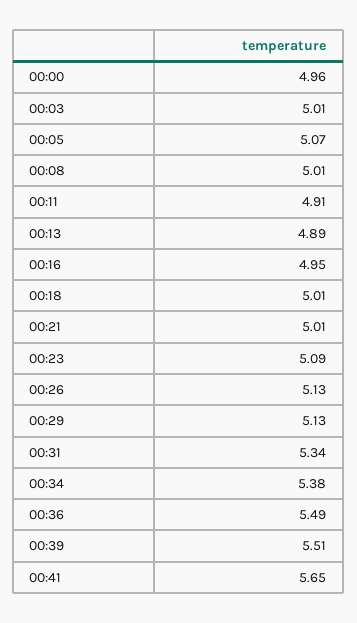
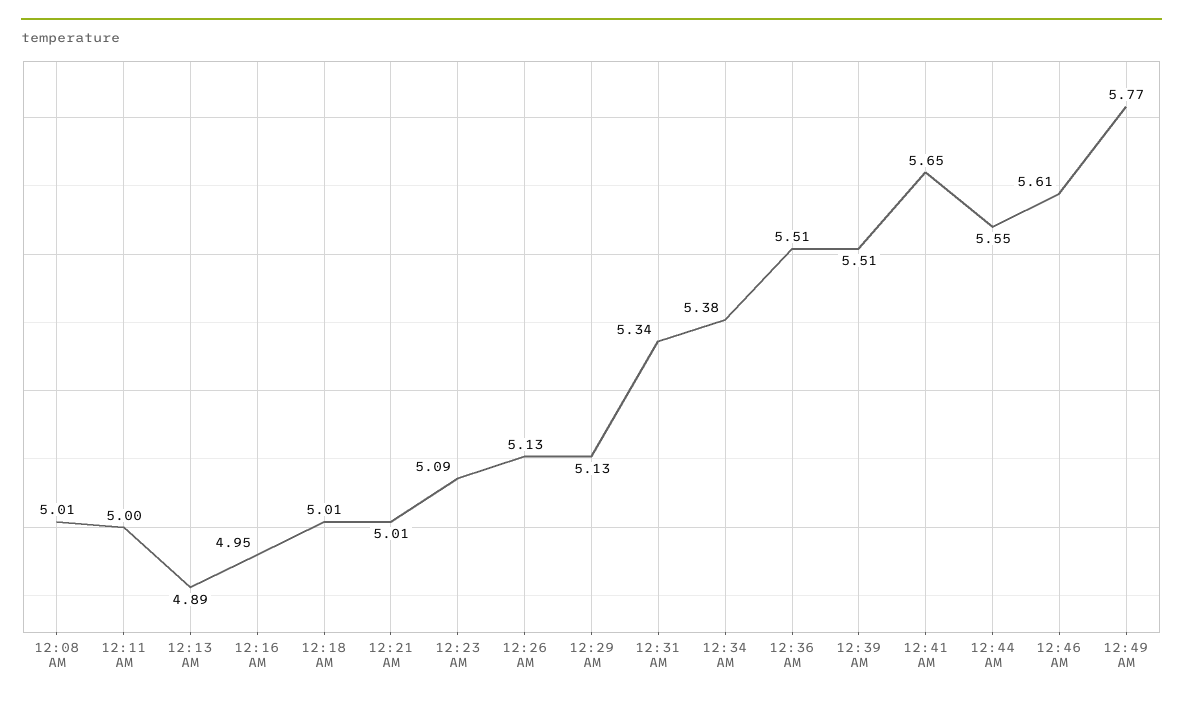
00:00: 4.96 -> none
00:03: 5.01 -> none
00:05: 5.07 -> none
00:11: 4.91 -> 5
00:36: 5.49 -> 5.51
12:44 AM: none -> 5.55
12:46 AM: none -> 5.61
12:49 AM: none -> 5.77

